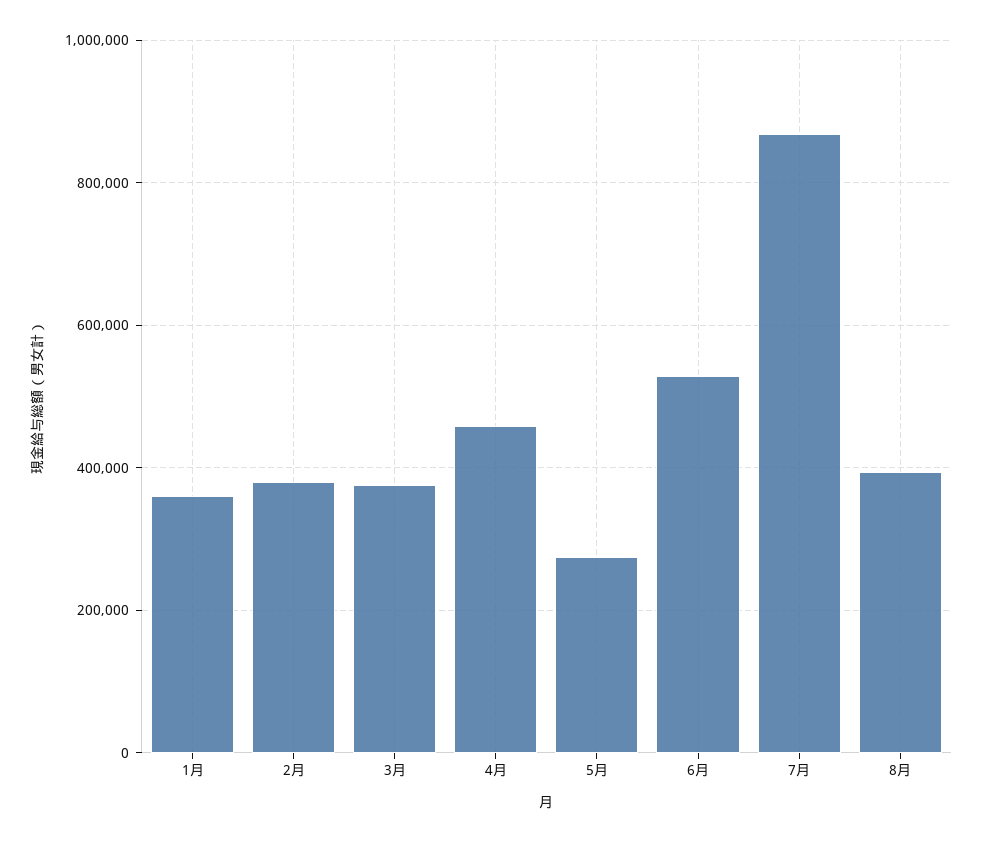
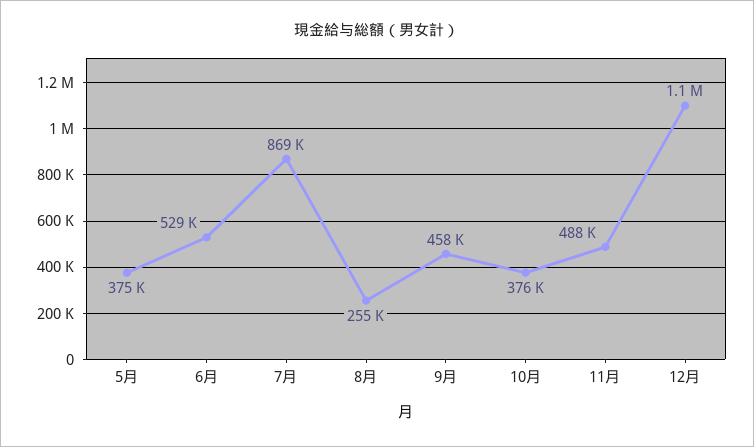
1月: 360000 -> none
2月: 380000 -> none
3月: 380000 -> none
4月: 460000 -> none
5月: 280000 -> 375000
8月: 400000 -> 255000
9月: none -> 458000
10月: none -> 376000
11月: none -> 488000
12月: none -> 1100000

